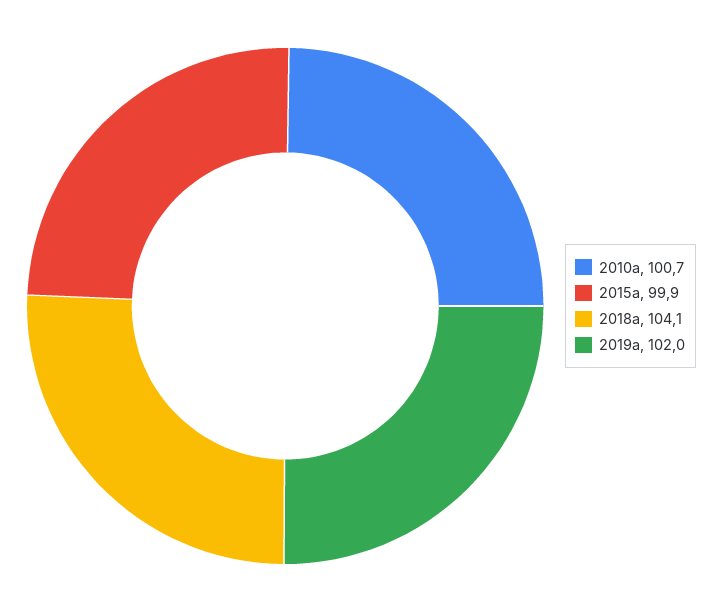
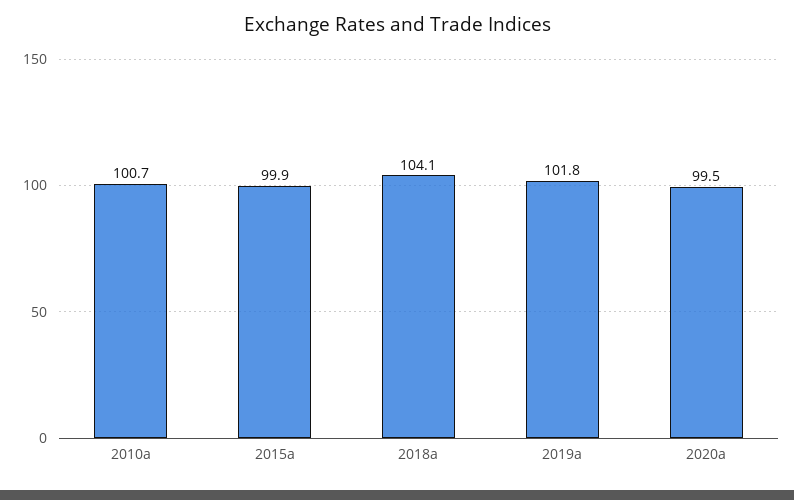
2019a: 102 -> 101.8
2020a: none -> 99.5

